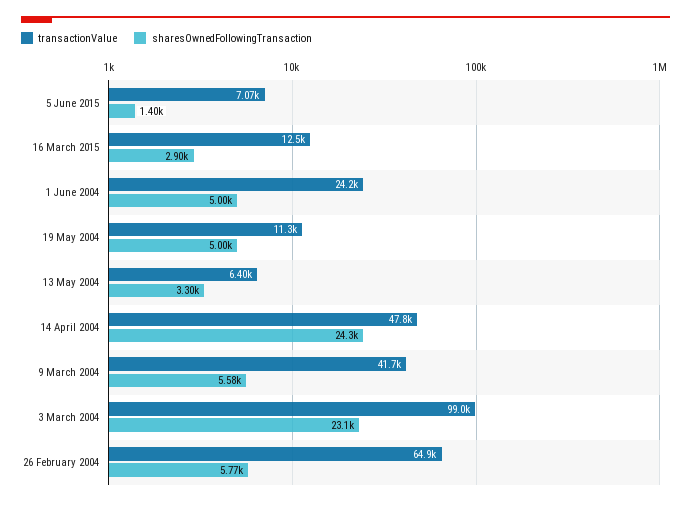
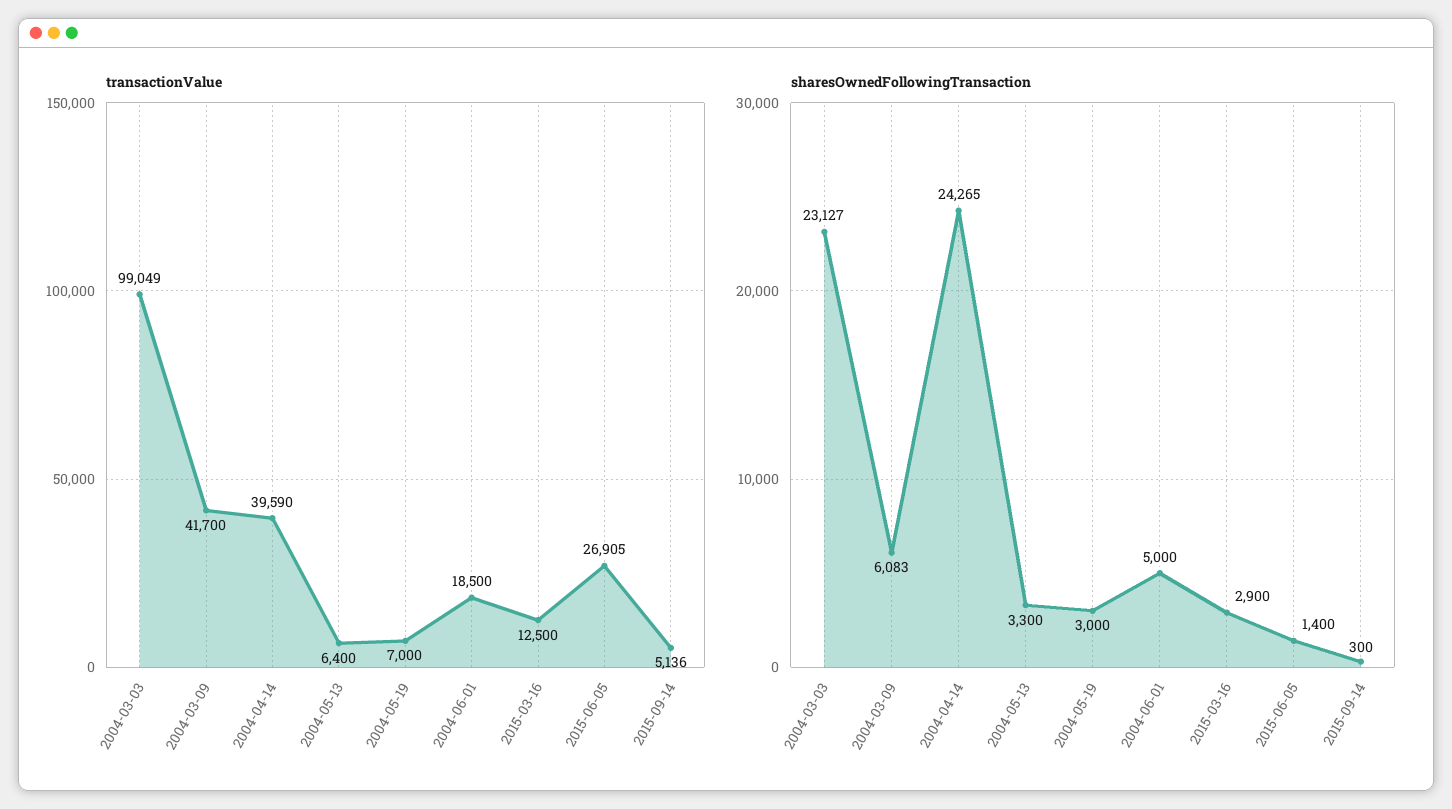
transactionValue, 5 June 2015: 7070 -> 26905
transactionValue, 1 June 2004: 24200 -> 18500
transactionValue, 19 May 2004: 11300 -> 7000
sharesOwnedFollowingTransaction, 19 May 2004: 5000 -> 3000
transactionValue, 14 April 2004: 47800 -> 39590
sharesOwnedFollowingTransaction, 9 March 2004: 5580 -> 6083
transactionValue, 26 February 2004: 64900 -> none
sharesOwnedFollowingTransaction, 26 February 2004: 5770 -> none
transactionValue, 2015-09-14: none -> 5136
sharesOwnedFollowingTransaction, 2015-09-14: none -> 300

